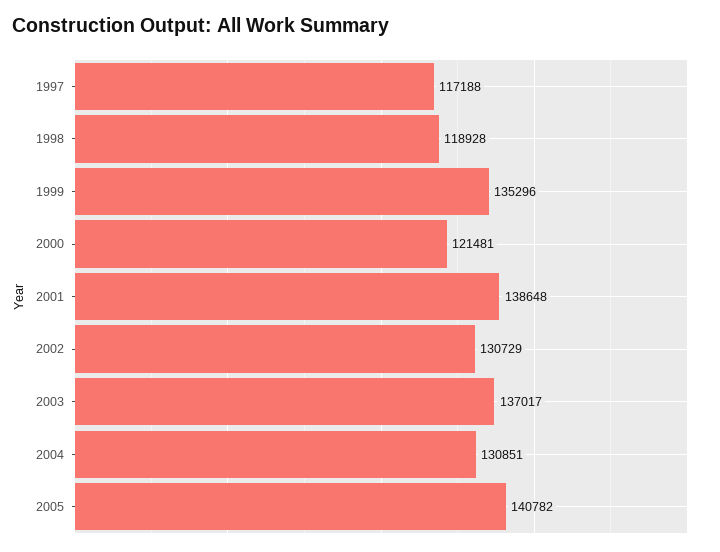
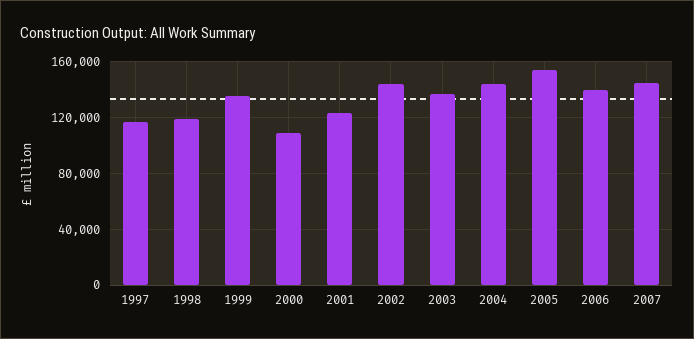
2000: 121481 -> 110000
2001: 138648 -> 125000
2002: 130729 -> 145000
2004: 130851 -> 145000
2005: 140782 -> 155000
2006: none -> 140000
2007: none -> 145000

